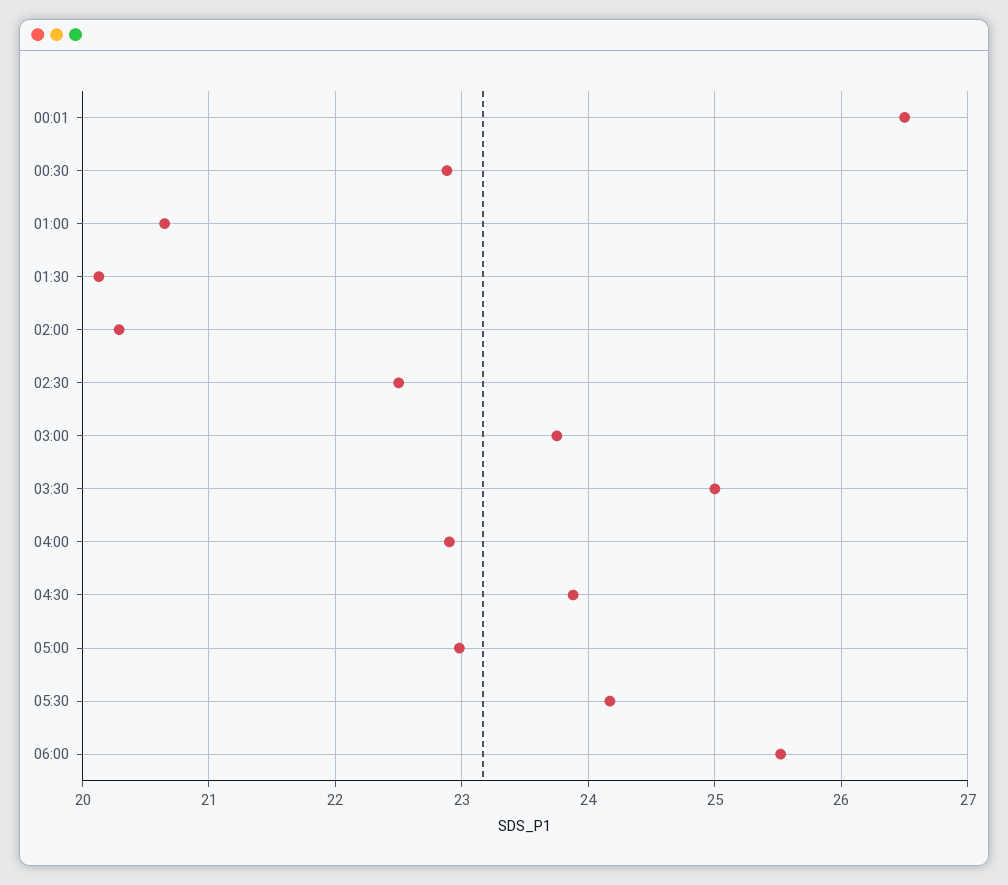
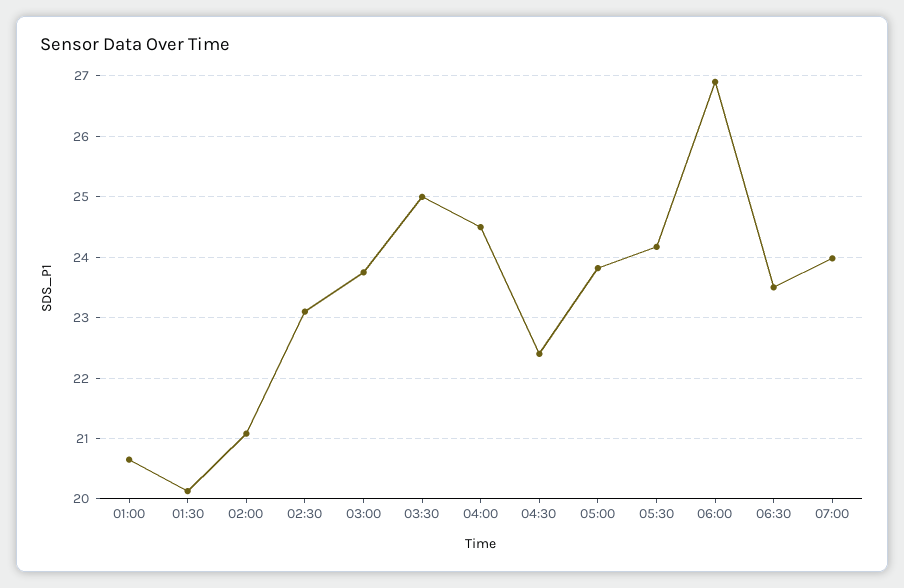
00:01: 26.5 -> none
00:30: 22.9 -> none
02:00: 20.3 -> 21.1
02:30: 22.5 -> 23.1
04:00: 22.9 -> 24.5
04:30: 23.9 -> 22.4
05:00: 23 -> 23.8
06:00: 25.5 -> 26.9
06:30: none -> 23.5
07:00: none -> 24

